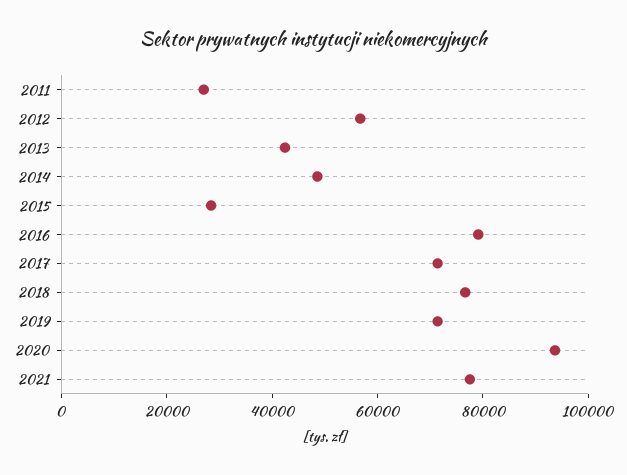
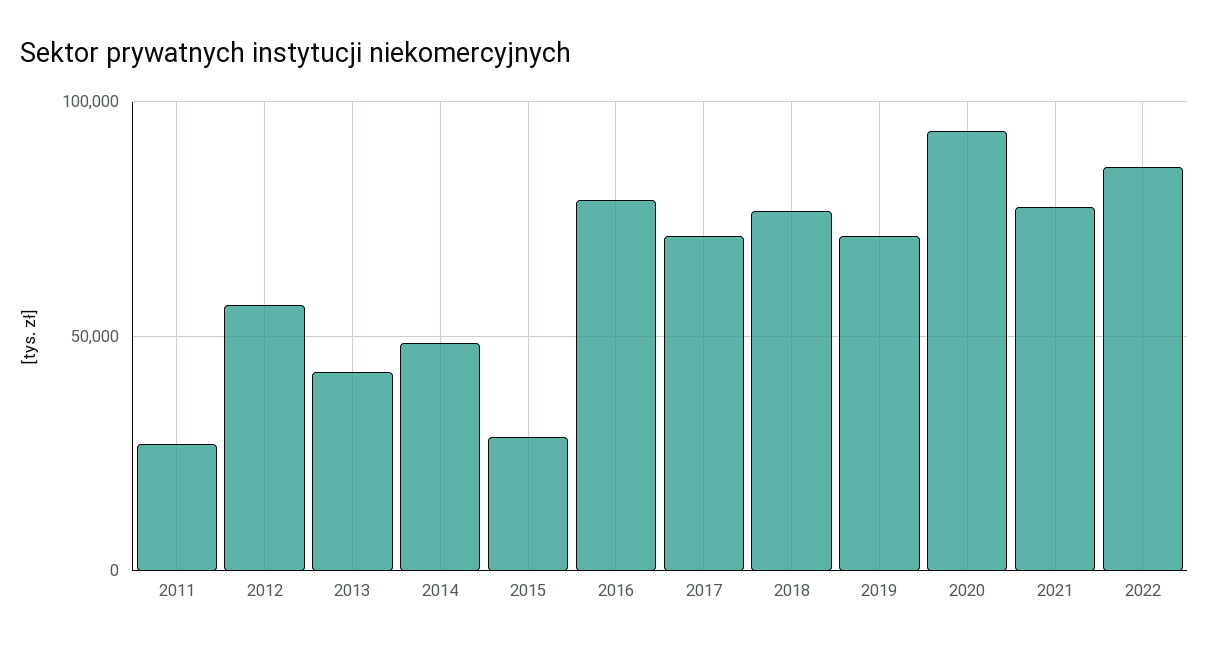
2022: none -> 85000

